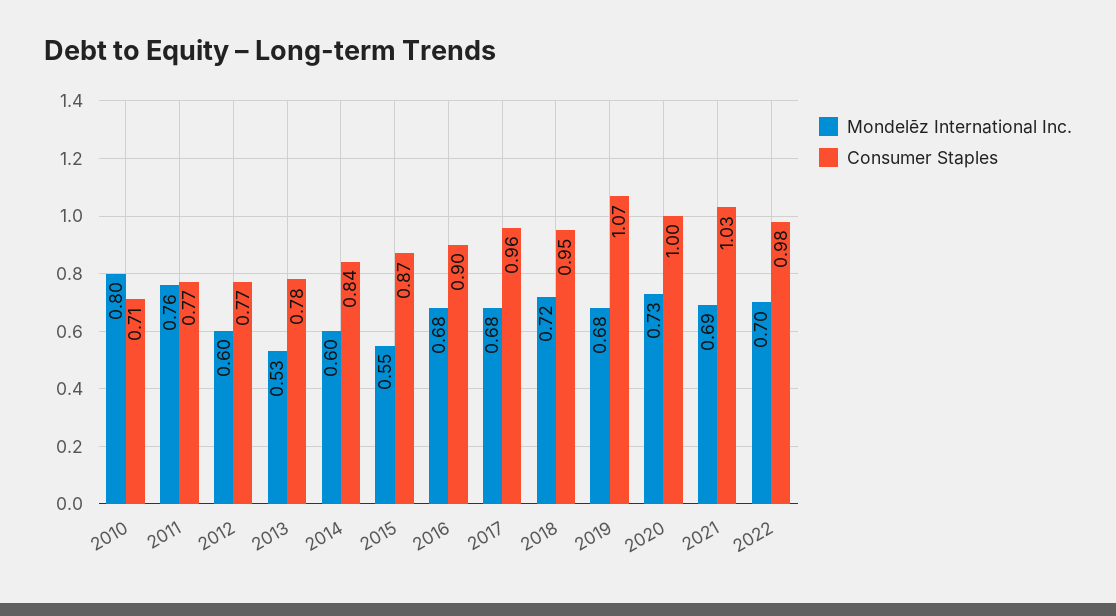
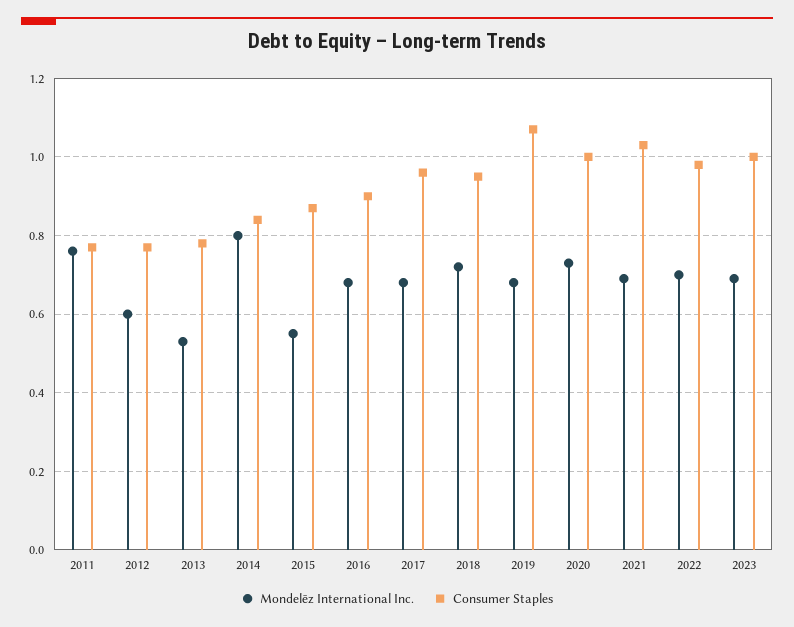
Mondelēz International Inc., 2010: 0.8 -> none
Consumer Staples, 2010: 0.71 -> none
Mondelēz International Inc., 2014: 0.6 -> 0.8
Mondelēz International Inc., 2023: none -> 0.7
Consumer Staples, 2023: none -> 1

